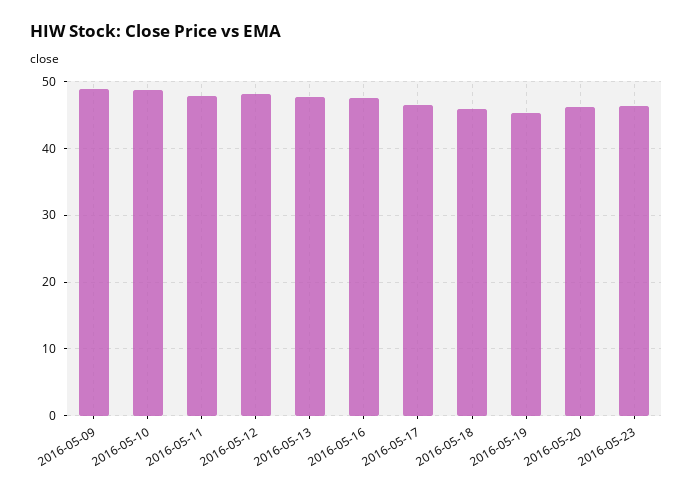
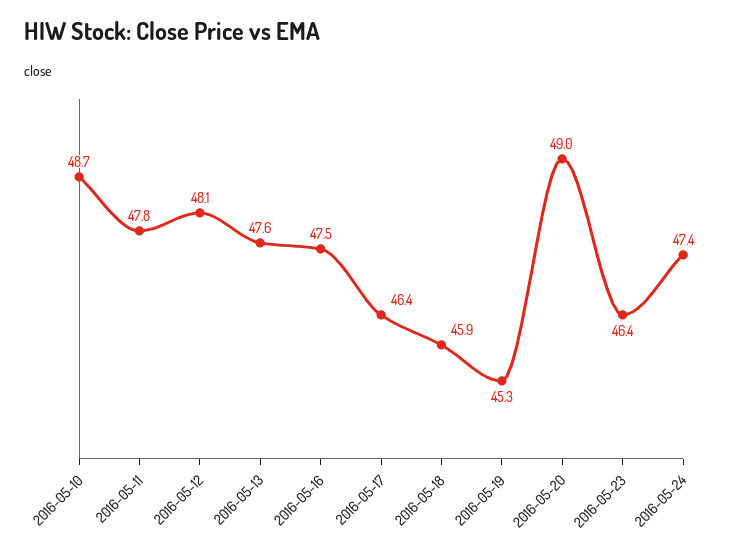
2016-05-09: 49 -> none
2016-05-20: 46 -> 49
2016-05-24: none -> 47.4

